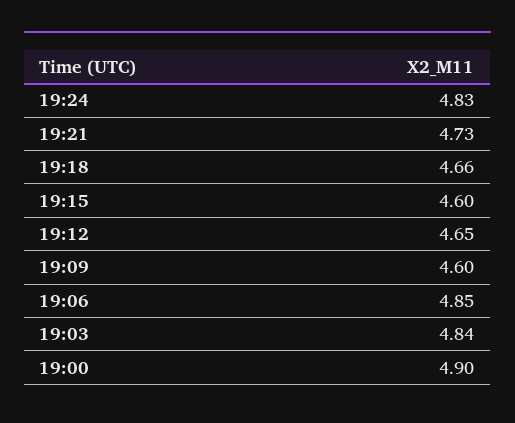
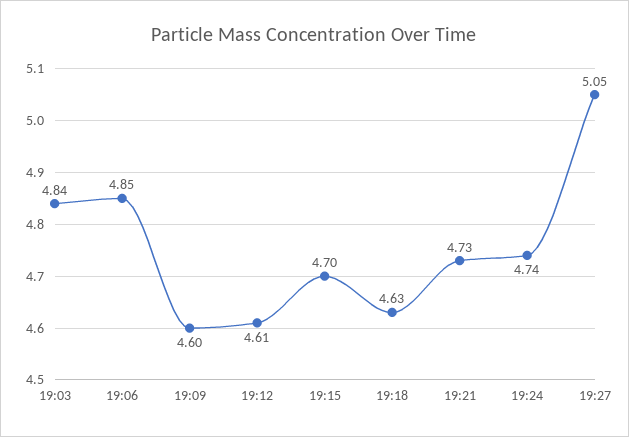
19:24: 4.83 -> 4.74
19:18: 4.66 -> 4.63
19:15: 4.6 -> 4.7
19:12: 4.65 -> 4.61
19:00: 4.9 -> none
19:27: none -> 5.05

